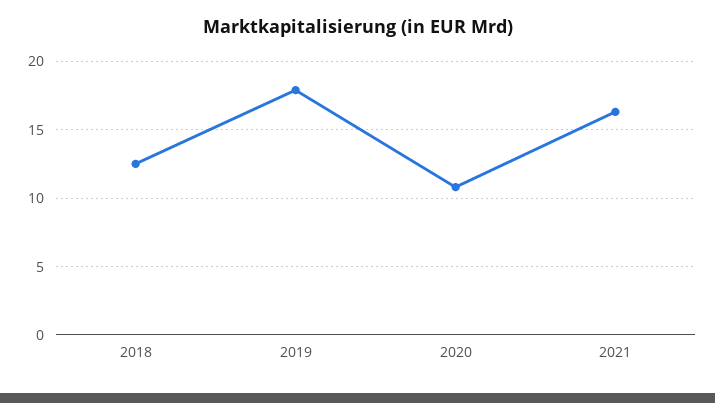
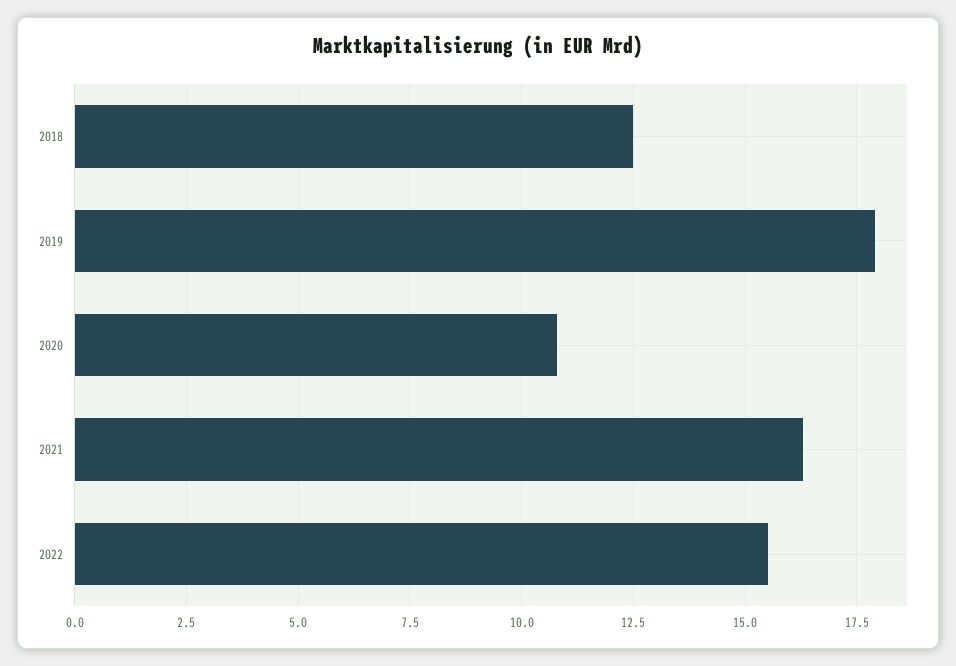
2022: none -> 15.5

